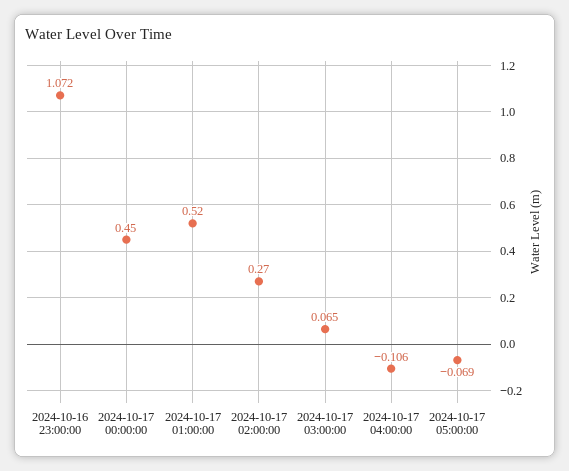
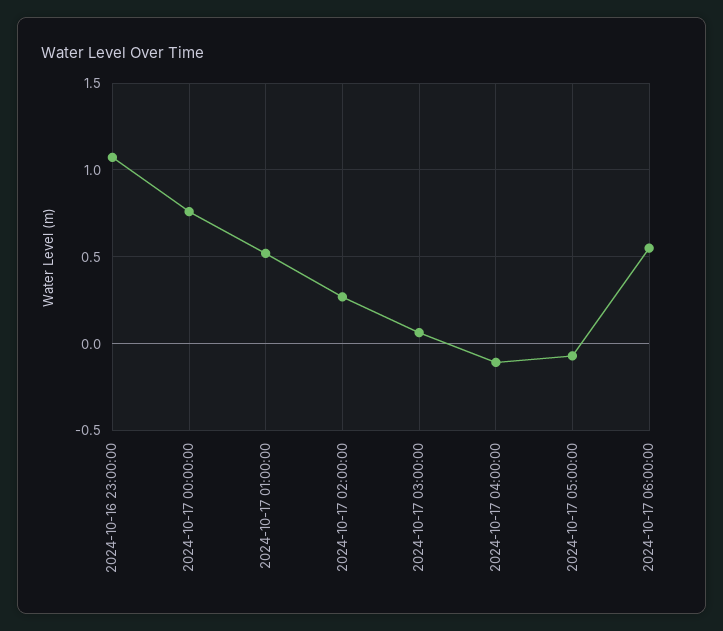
2024-10-17 00:00:00: 0.45 -> 0.75
2024-10-17 06:00:00: none -> 0.55

